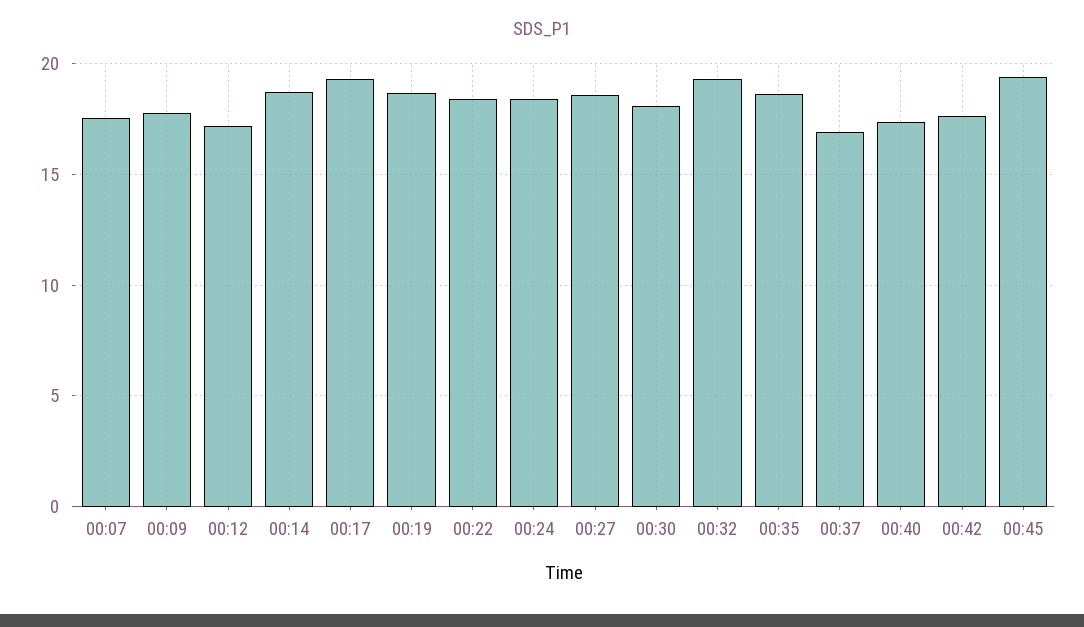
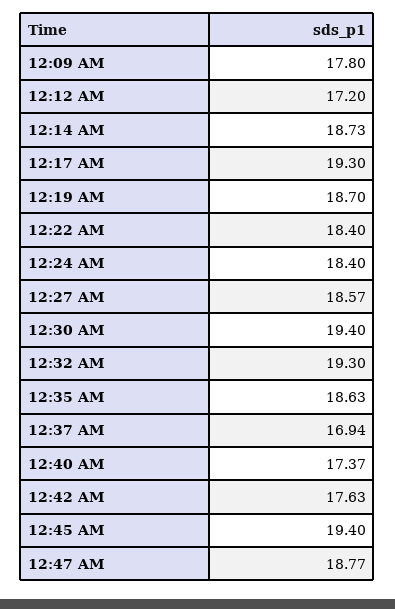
00:07: 17.5 -> none
00:30: 18 -> 19.4
12:47 AM: none -> 18.77

